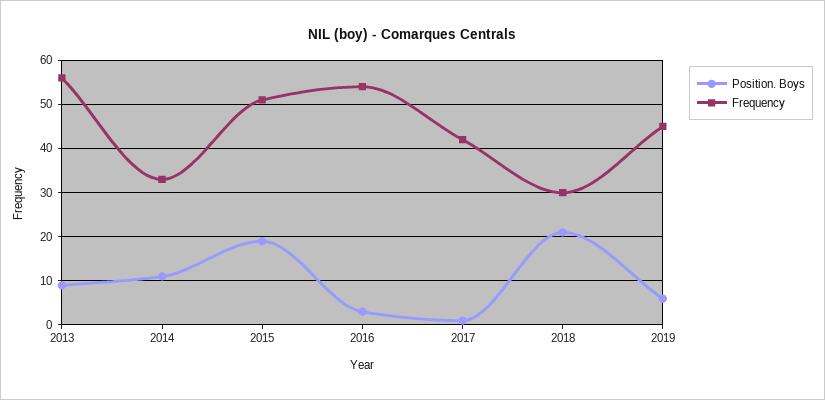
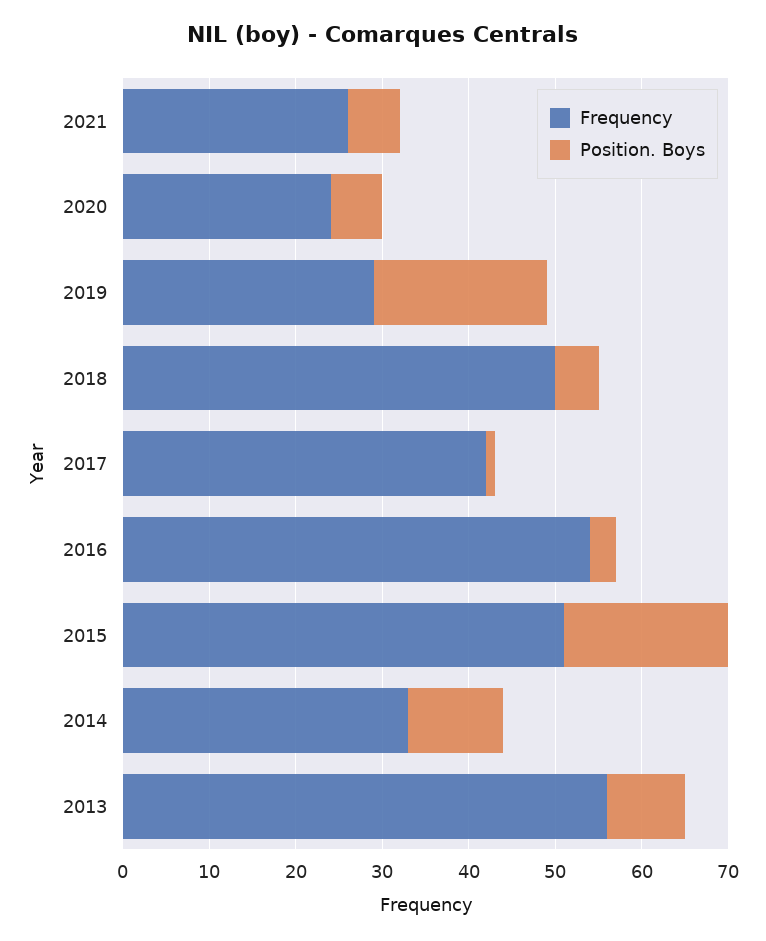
Position. Boys, 2018: 20 -> 5
Frequency, 2018: 30 -> 50
Position. Boys, 2019: 5 -> 20
Frequency, 2019: 45 -> 29
Frequency, 2021: none -> 26
Position. Boys, 2021: none -> 6
Frequency, 2020: none -> 24
Position. Boys, 2020: none -> 6

